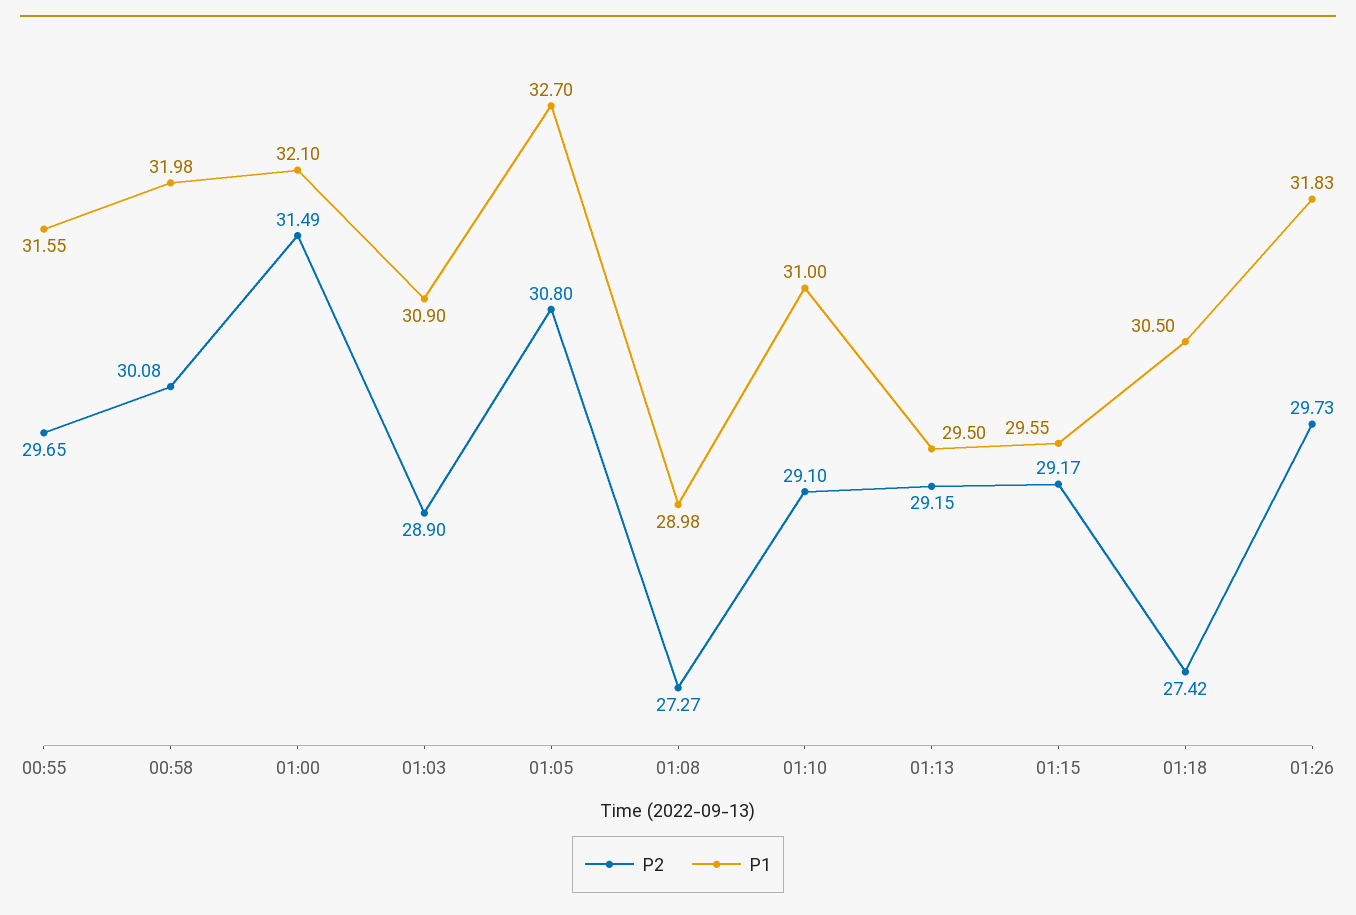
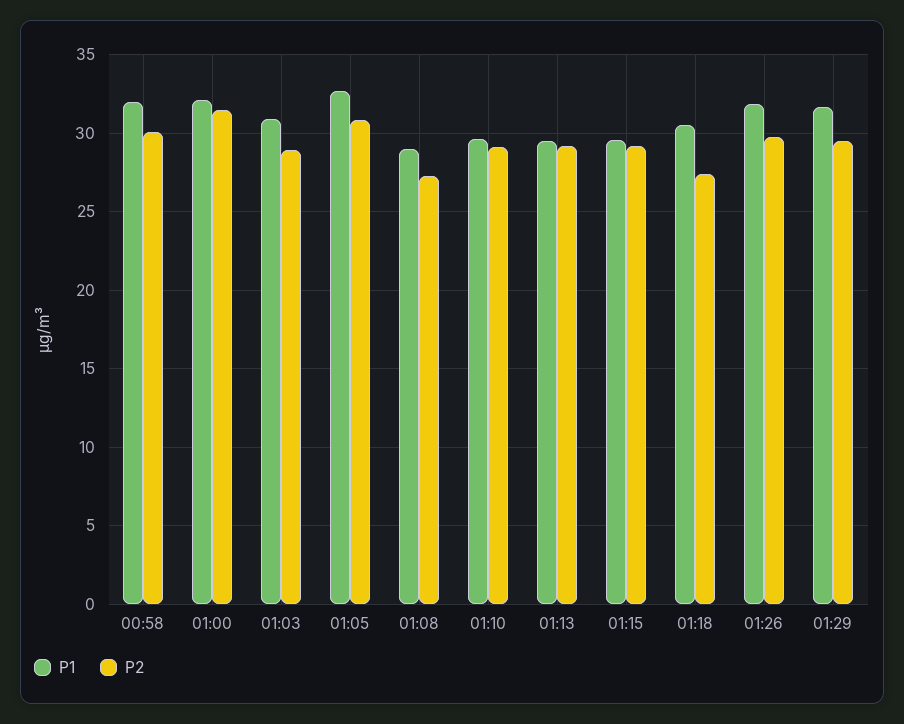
P2, 00:55: 29.65 -> none
P1, 00:55: 31.55 -> none
P1, 01:10: 31 -> 29.5
P1, 01:29: none -> 31.5
P2, 01:29: none -> 29.5

